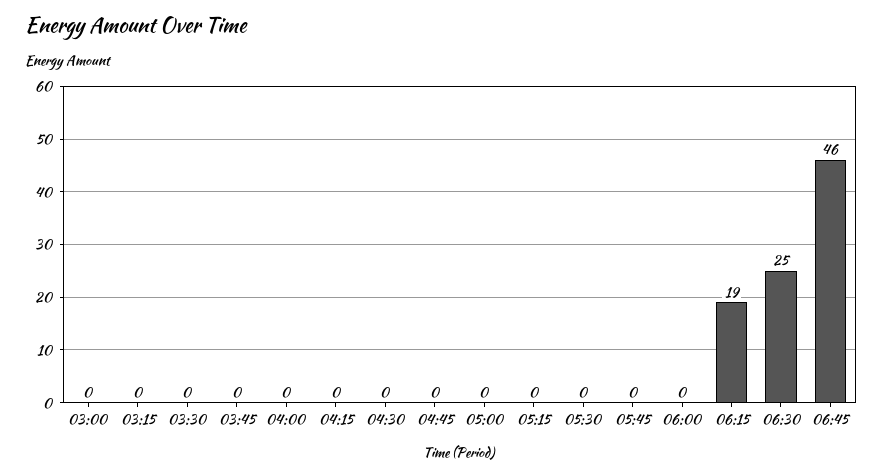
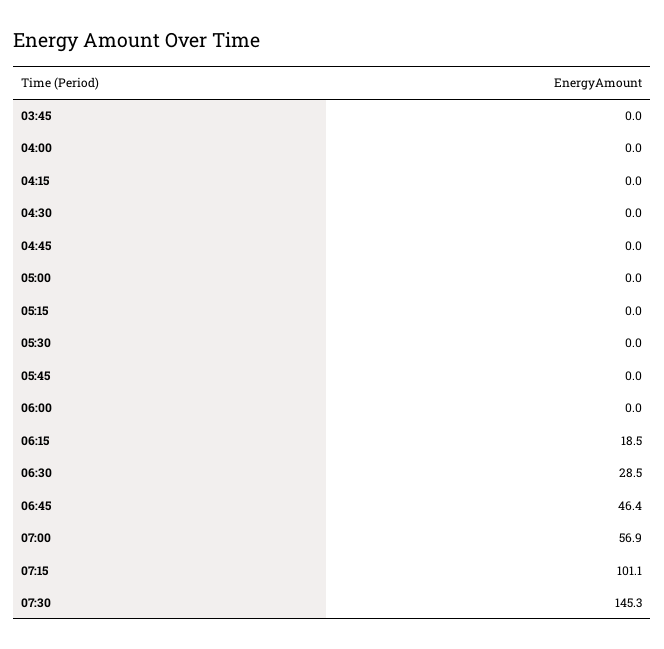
03:00: 0 -> none
03:15: 0 -> none
03:30: 0 -> none
06:30: 25 -> 28.5
07:00: none -> 56.9
07:15: none -> 101.1
07:30: none -> 145.3

